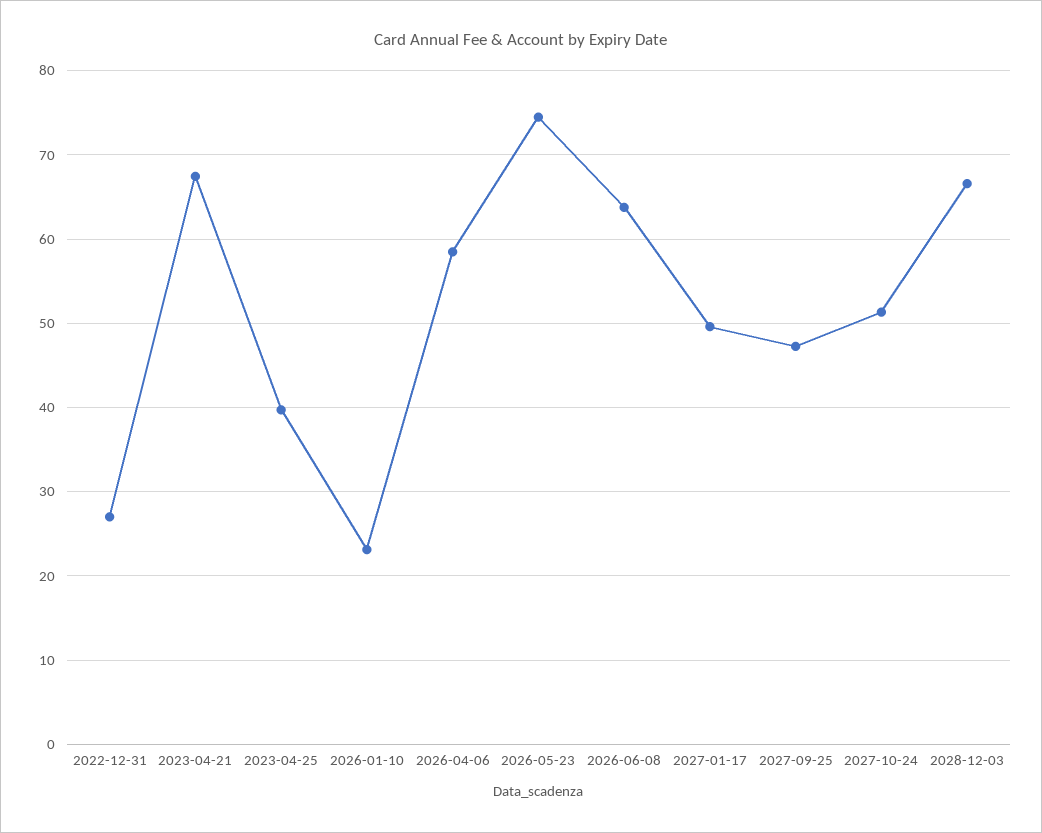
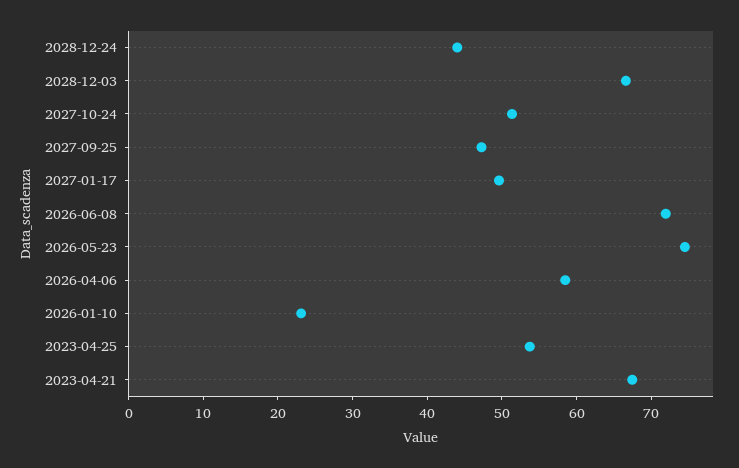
2022-12-31: 27 -> none
2023-04-25: 40 -> 54
2026-06-08: 64 -> 72
2028-12-24: none -> 44

